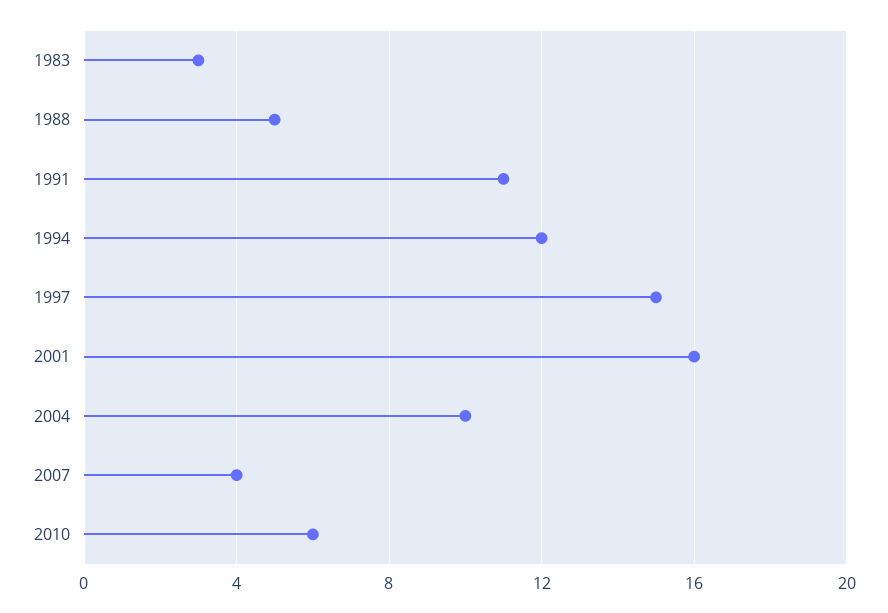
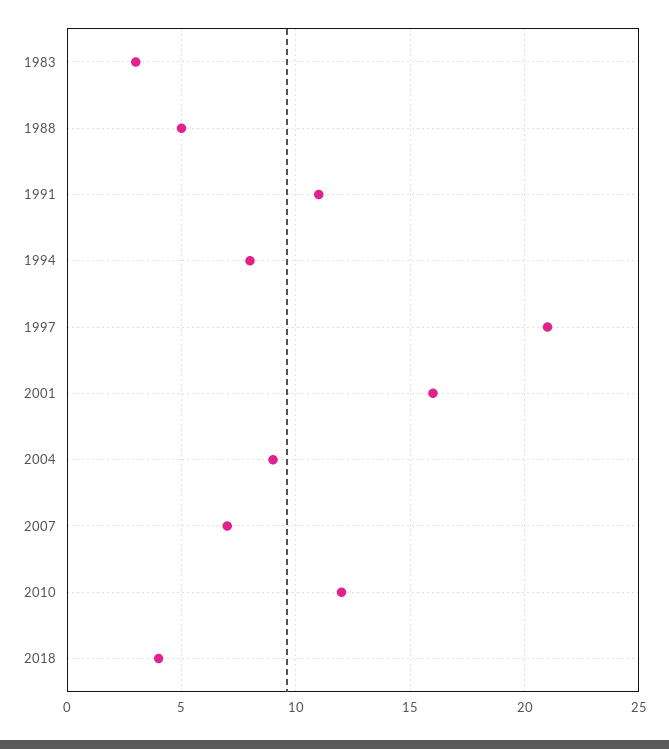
1994: 12 -> 8
1997: 15 -> 21
2004: 10 -> 9
2007: 4 -> 7
2010: 6 -> 12
2018: none -> 4

